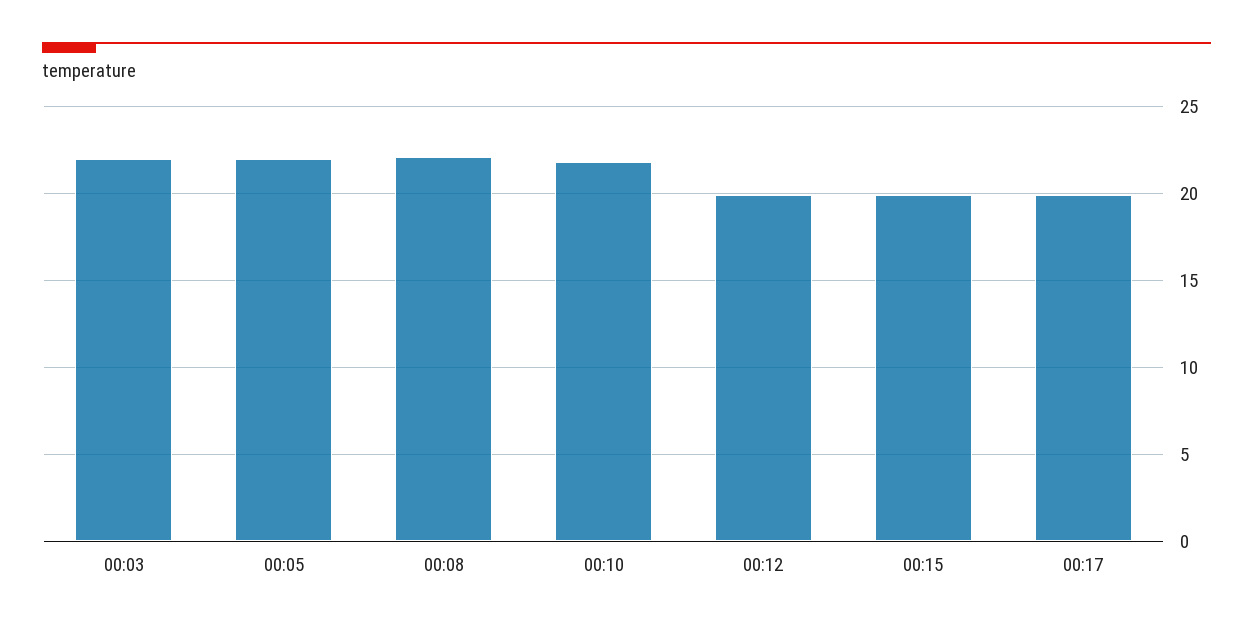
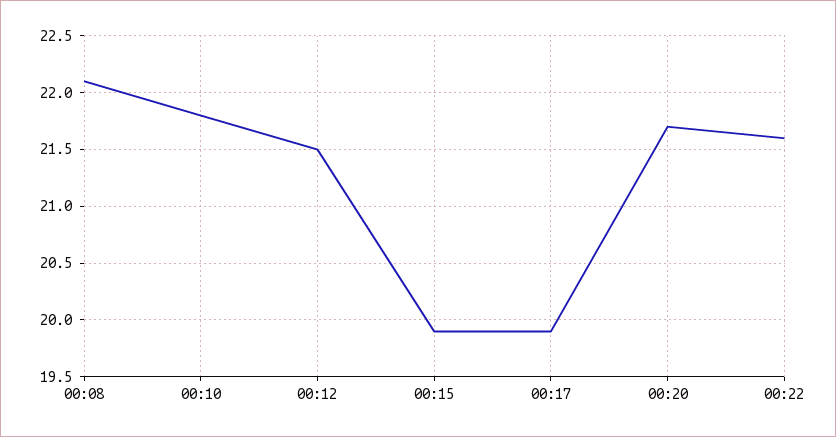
00:03: 22 -> none
00:05: 22 -> none
00:12: 20 -> 21.5
00:20: none -> 21.7
00:22: none -> 21.6

